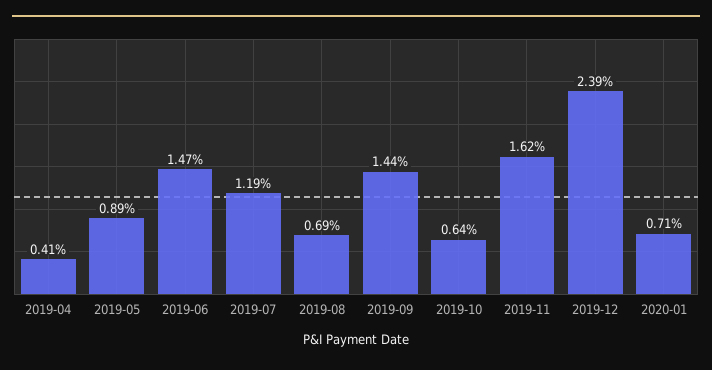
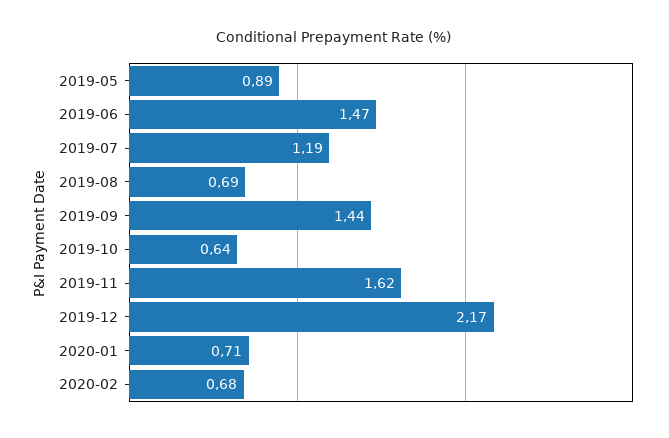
2019-04: 0.41 -> none
2019-12: 2.39 -> 2.17
2020-02: none -> 0.68

